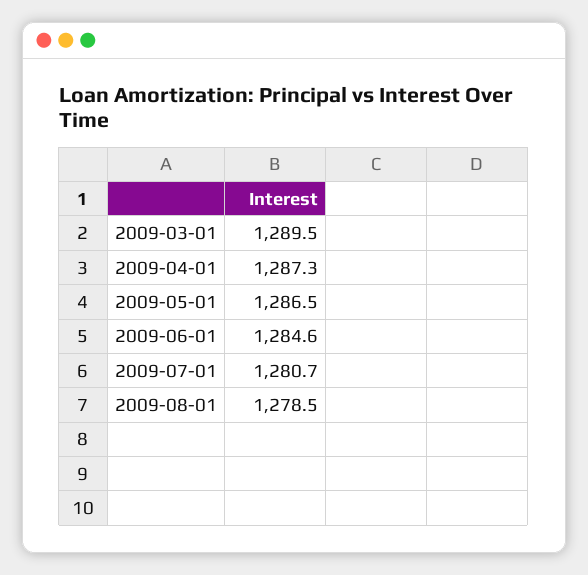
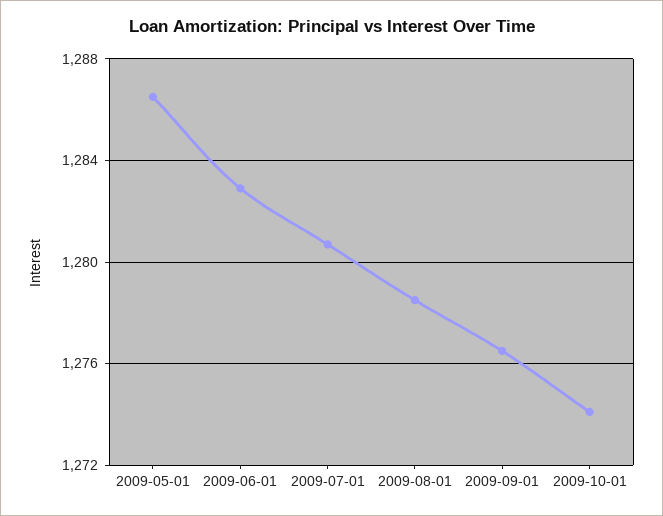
2009-03-01: 1289.5 -> none
2009-04-01: 1287.3 -> none
2009-06-01: 1284.6 -> 1283
2009-09-01: none -> 1276.5
2009-10-01: none -> 1274

